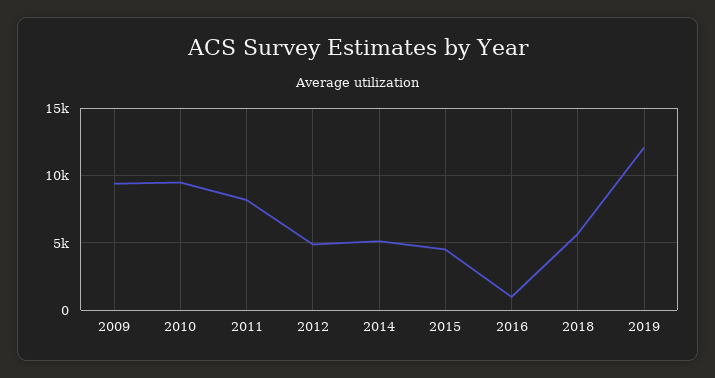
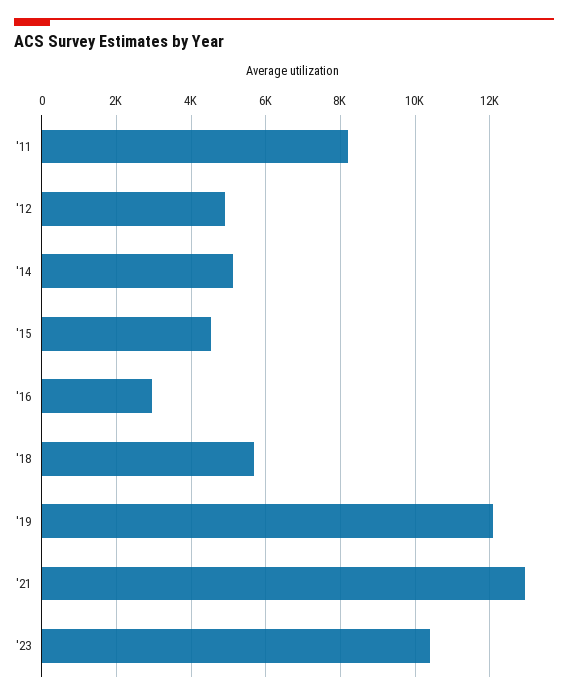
2009: 9500 -> none
2010: 9500 -> none
2016: 1000 -> 3000
'21: none -> 13000
'23: none -> 10400

